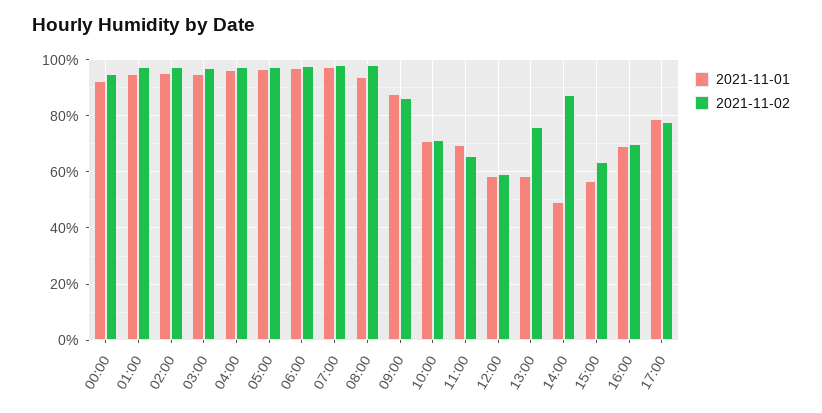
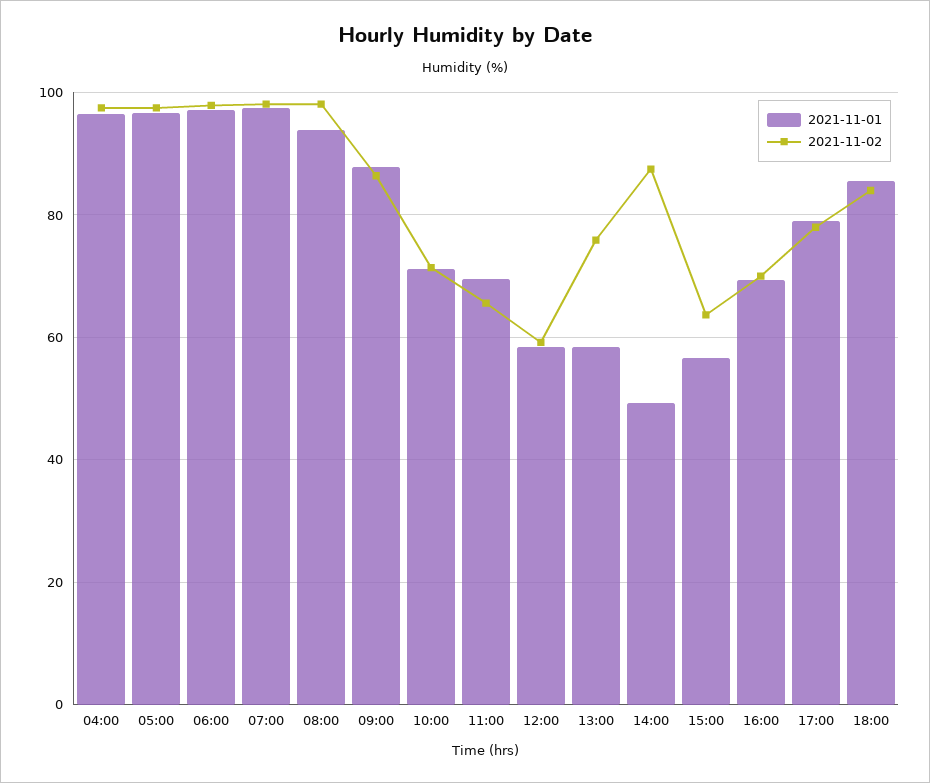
2021-11-01, 00:00: 92.5 -> none
2021-11-02, 00:00: 95 -> none
2021-11-01, 01:00: 95 -> none
2021-11-02, 01:00: 97.5 -> none
2021-11-01, 02:00: 95 -> none
2021-11-02, 02:00: 97.5 -> none
2021-11-01, 03:00: 95 -> none
2021-11-02, 03:00: 97.5 -> none
2021-11-01, 18:00: none -> 86
2021-11-02, 18:00: none -> 84

